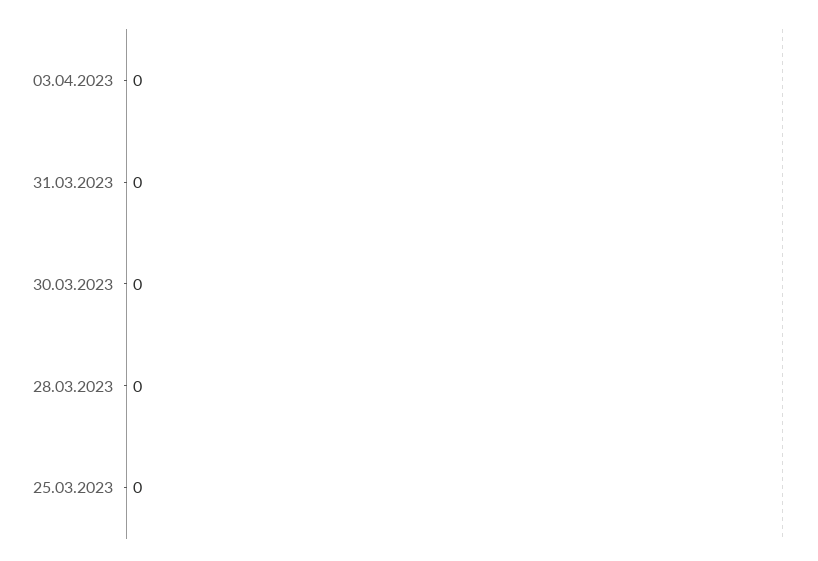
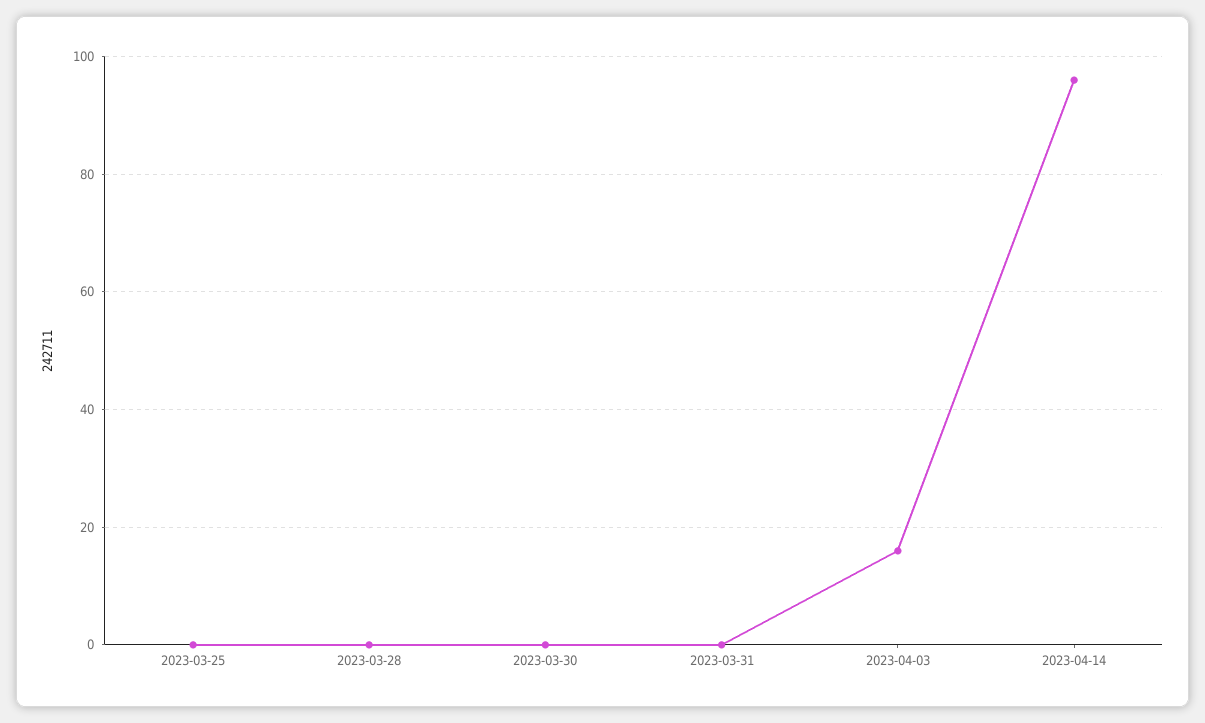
03.04.2023: 0 -> 15
2023-04-14: none -> 95

